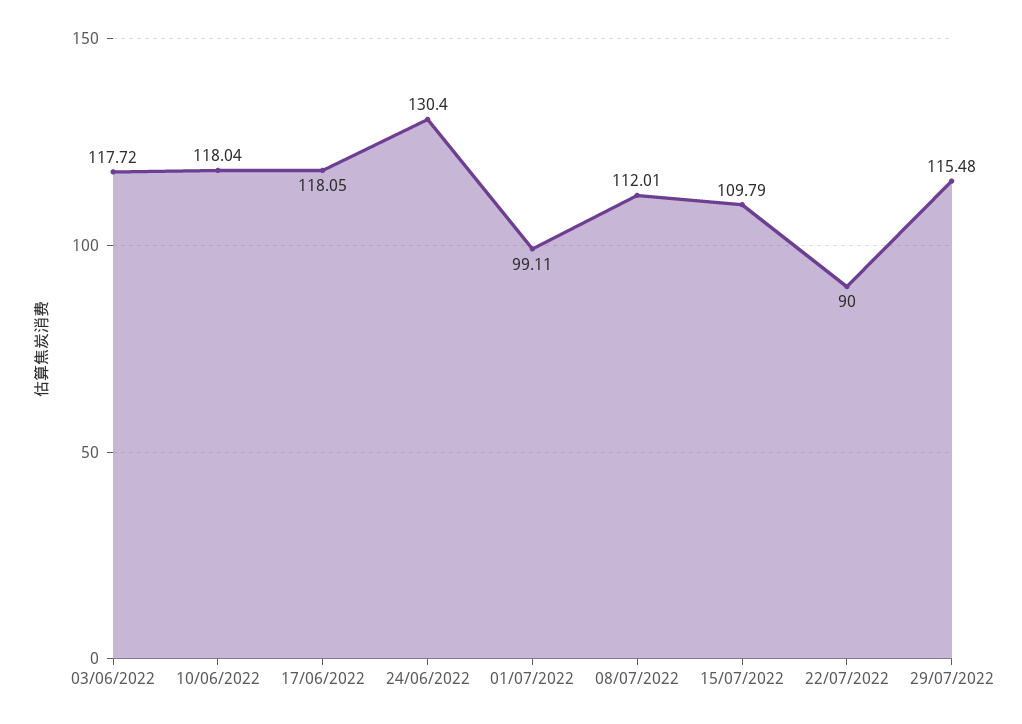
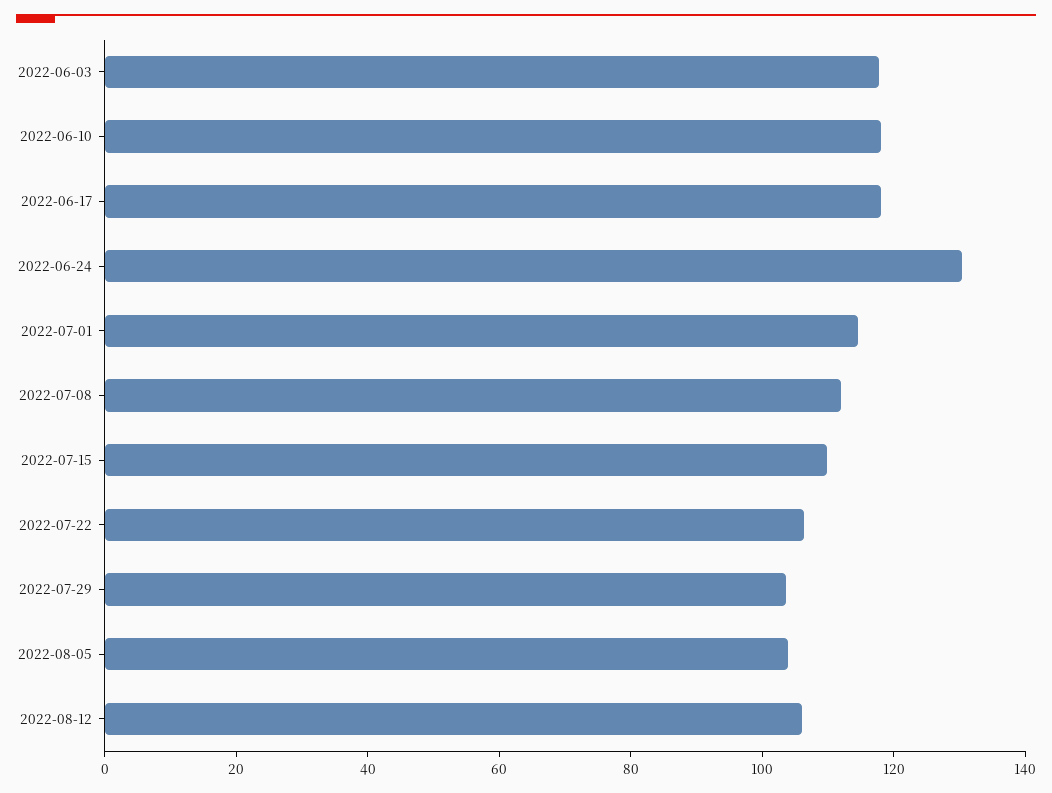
01/07/2022: 99.11 -> 115
22/07/2022: 90 -> 105
29/07/2022: 115.48 -> 105
2022-08-05: none -> 105
2022-08-12: none -> 105

